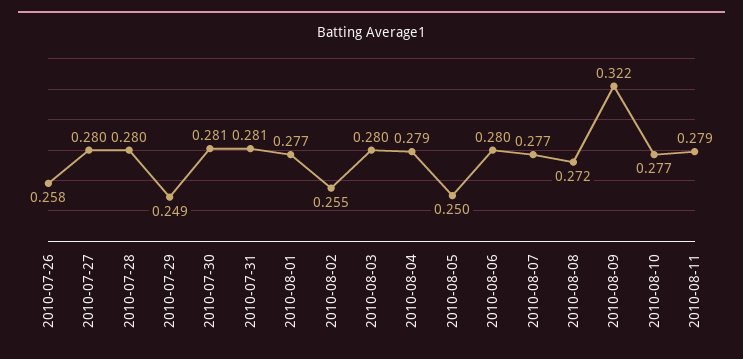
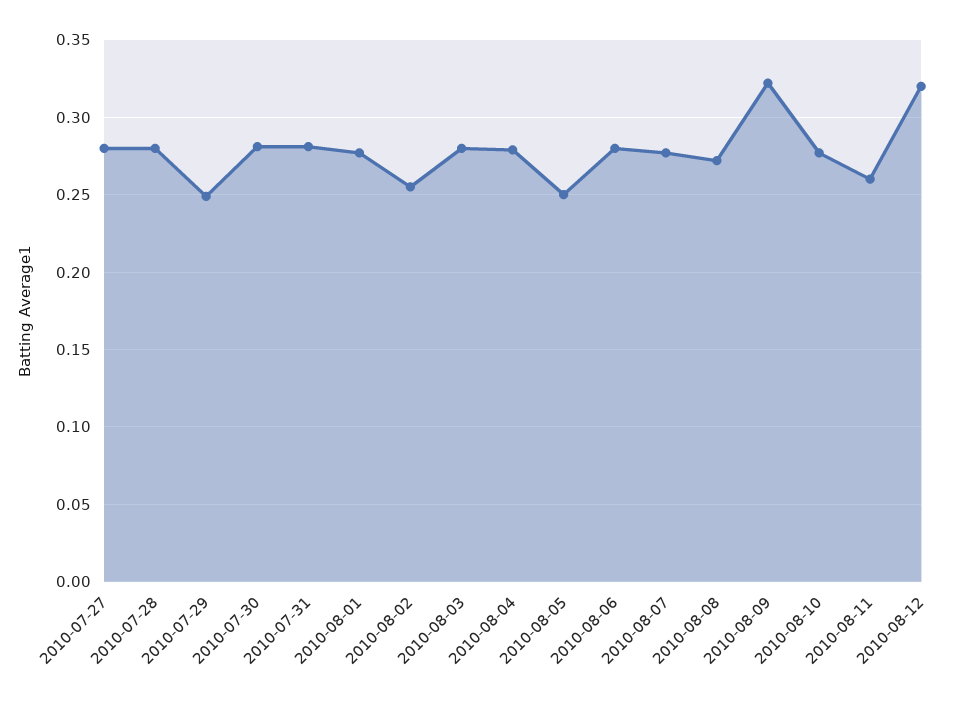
2010-07-26: 0.258 -> none
2010-08-11: 0.279 -> 0.26
2010-08-12: none -> 0.32

